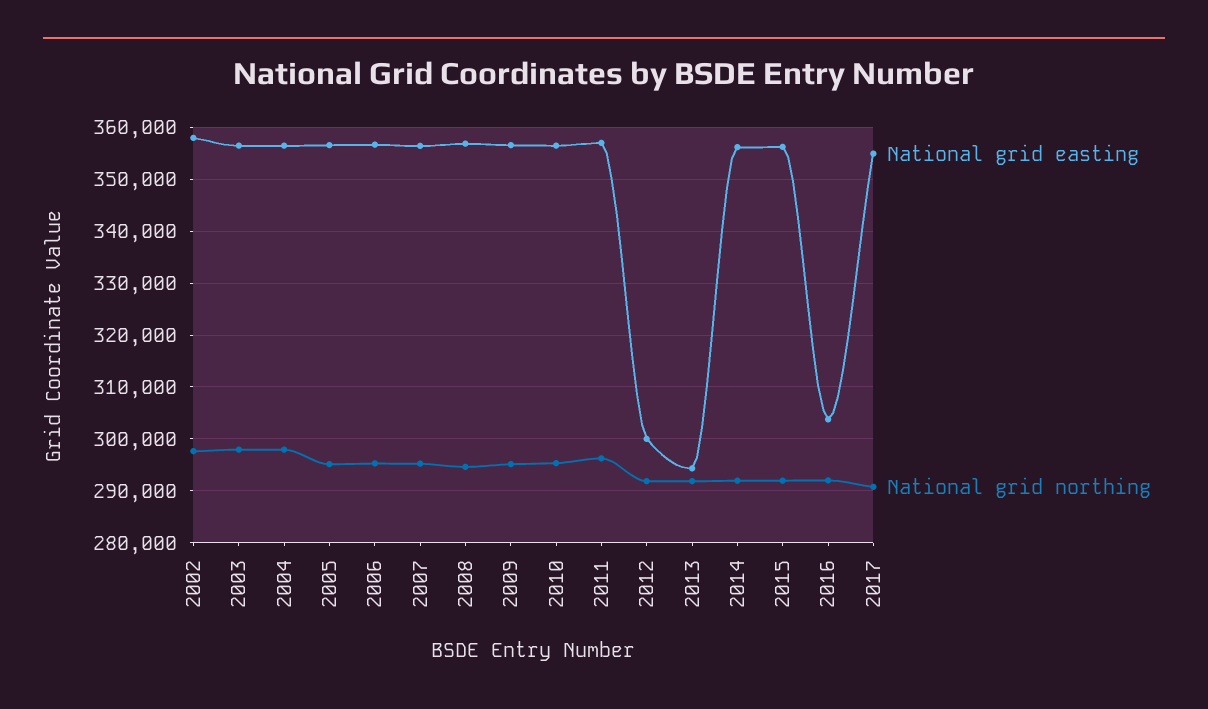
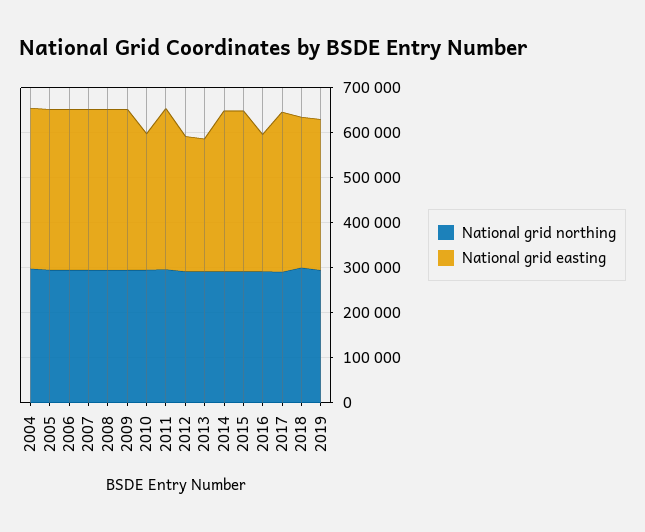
National grid easting, 2002: 358000 -> none
National grid northing, 2002: 298000 -> none
National grid easting, 2003: 356000 -> none
National grid northing, 2003: 298000 -> none
National grid easting, 2010: 356000 -> 300000
National grid northing, 2018: none -> 300000
National grid easting, 2018: none -> 340000
National grid northing, 2019: none -> 300000
National grid easting, 2019: none -> 340000

